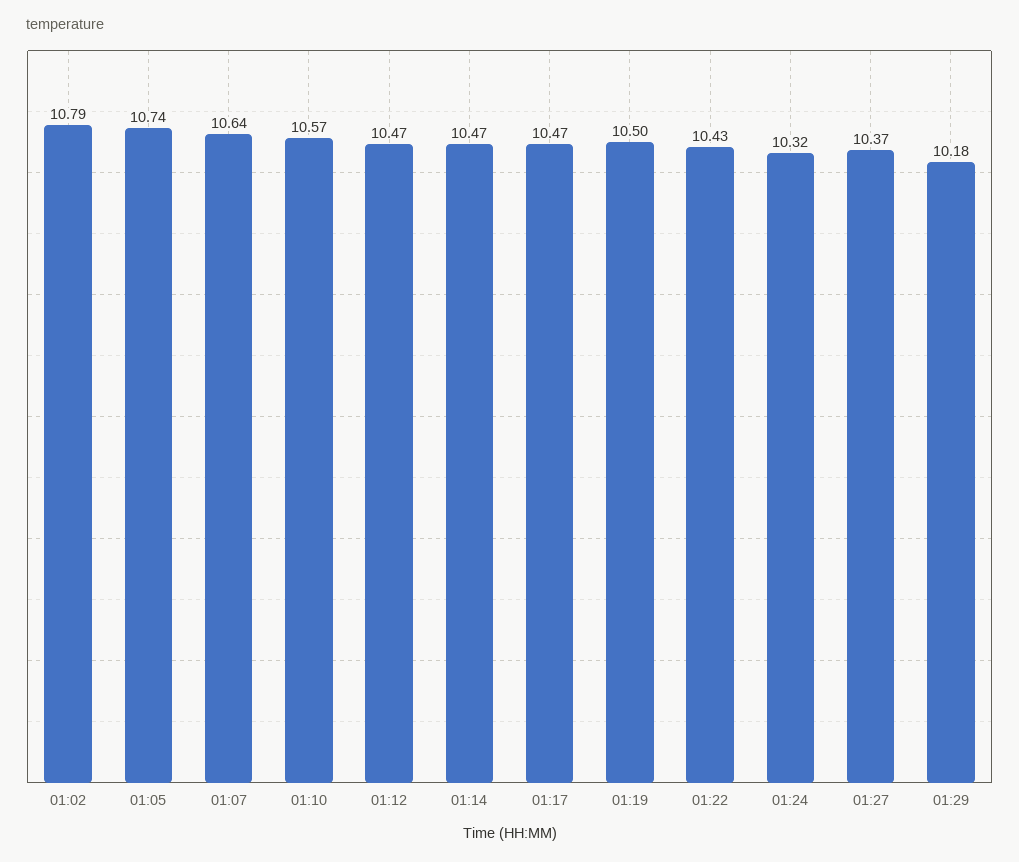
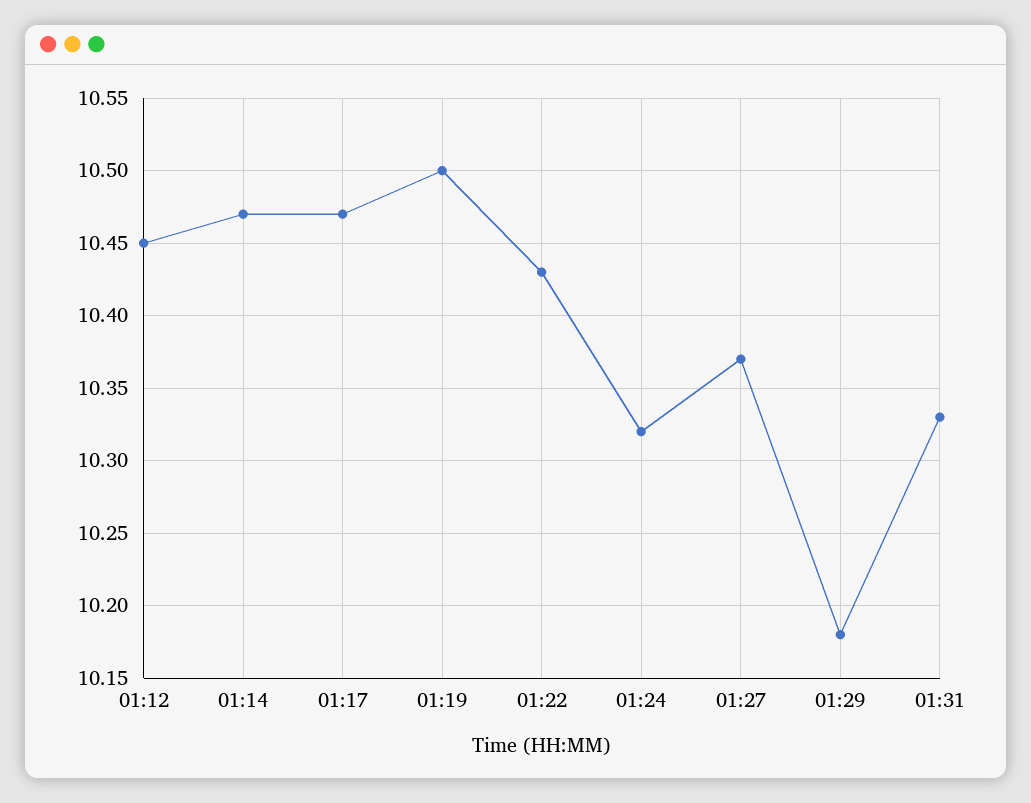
01:02: 10.79 -> none
01:05: 10.74 -> none
01:07: 10.64 -> none
01:10: 10.57 -> none
01:12: 10.47 -> 10.45
01:31: none -> 10.33

